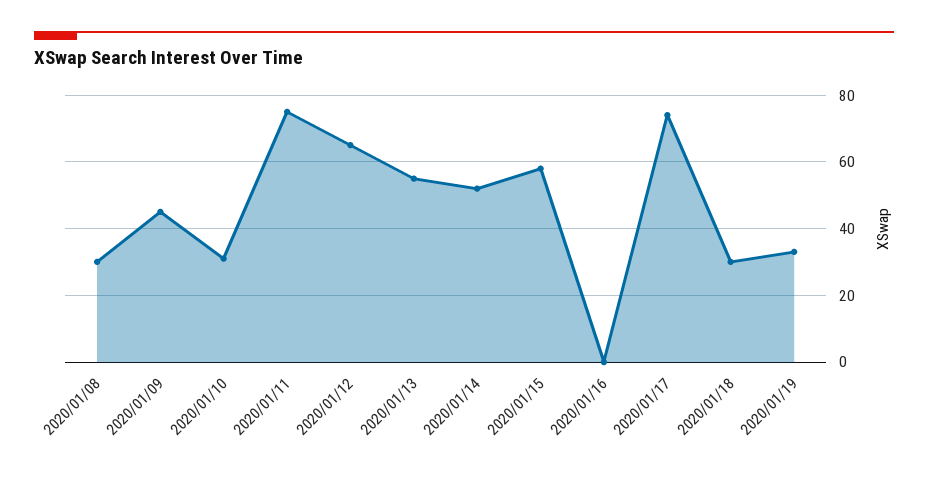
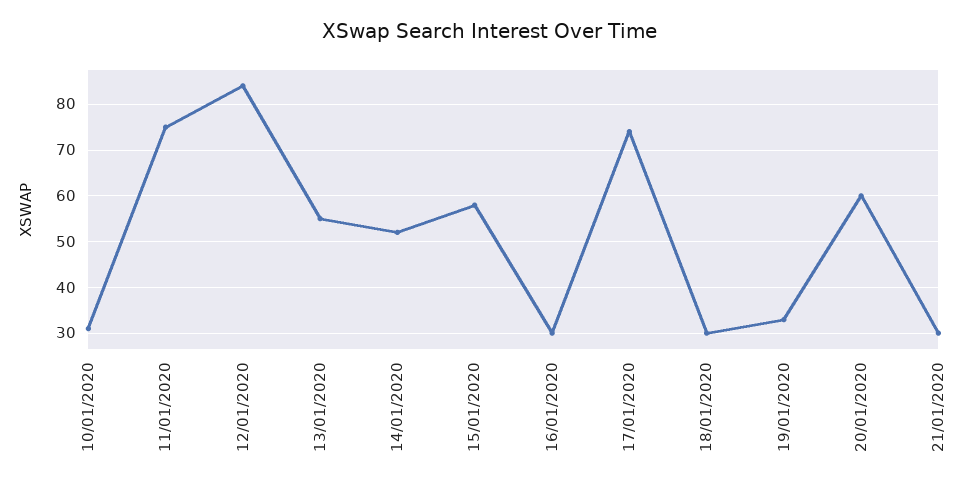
2020/01/08: 30 -> none
2020/01/09: 45 -> none
2020/01/12: 65 -> 85
2020/01/16: 0 -> 30
20/01/2020: none -> 60
21/01/2020: none -> 30

